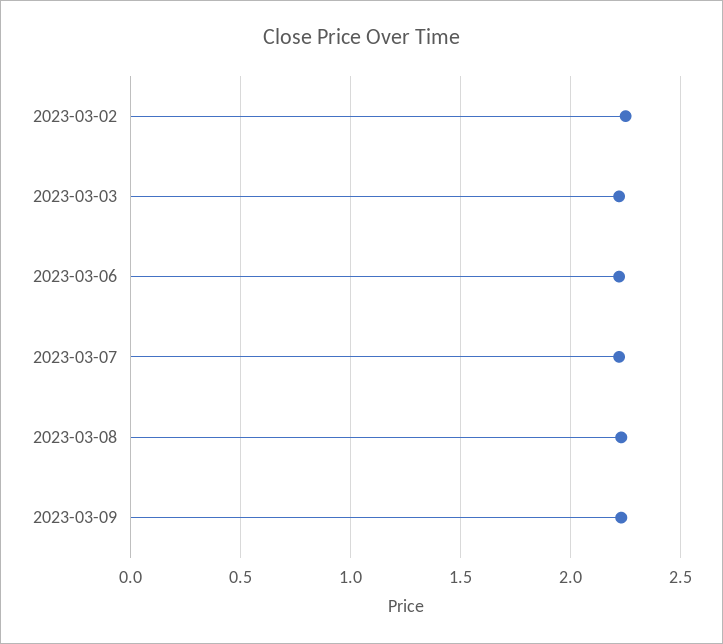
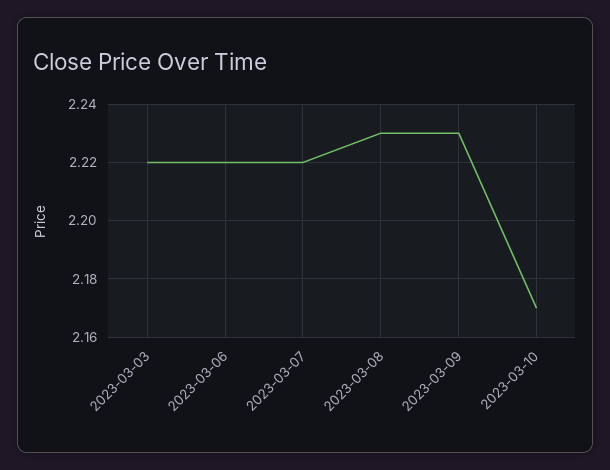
2023-03-02: 2.25 -> none
2023-03-10: none -> 2.17

